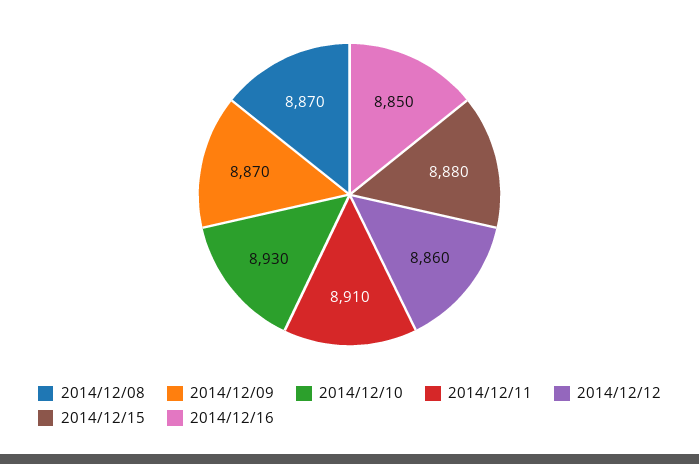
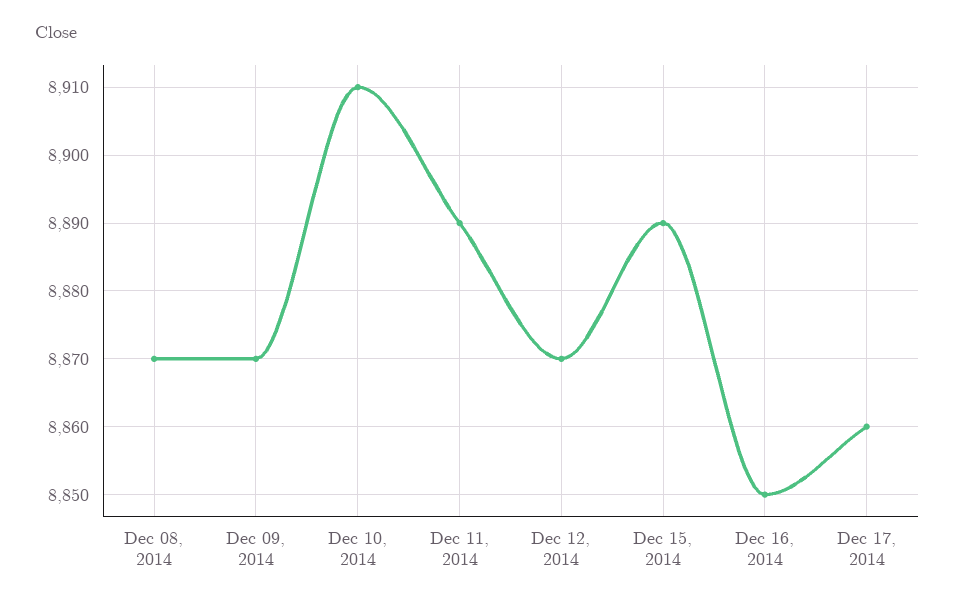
2014/12/10: 8930 -> 8910
2014/12/11: 8910 -> 8890
2014/12/12: 8860 -> 8870
2014/12/15: 8880 -> 8890
Dec 17, 2014: none -> 8860

